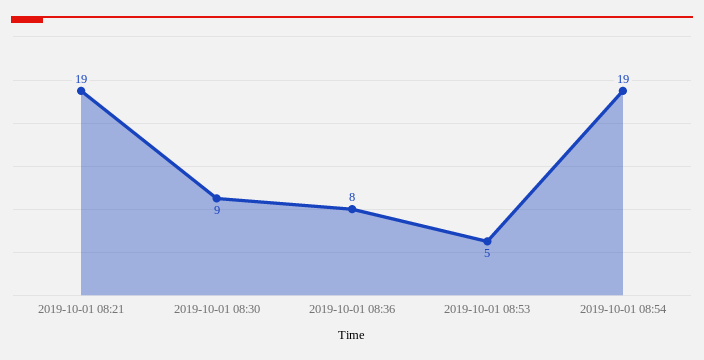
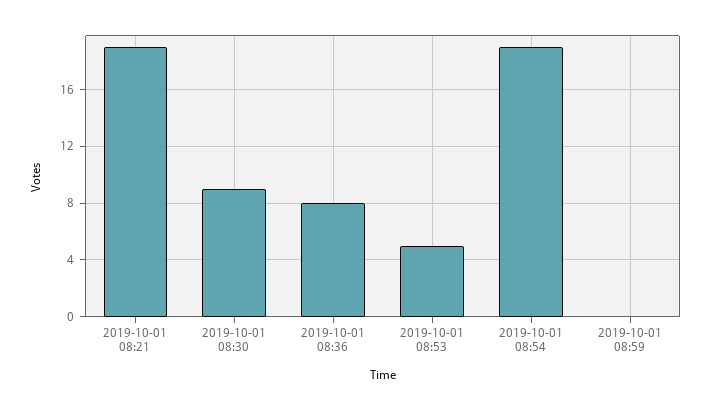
2019-10-01 08:59: none -> 0

